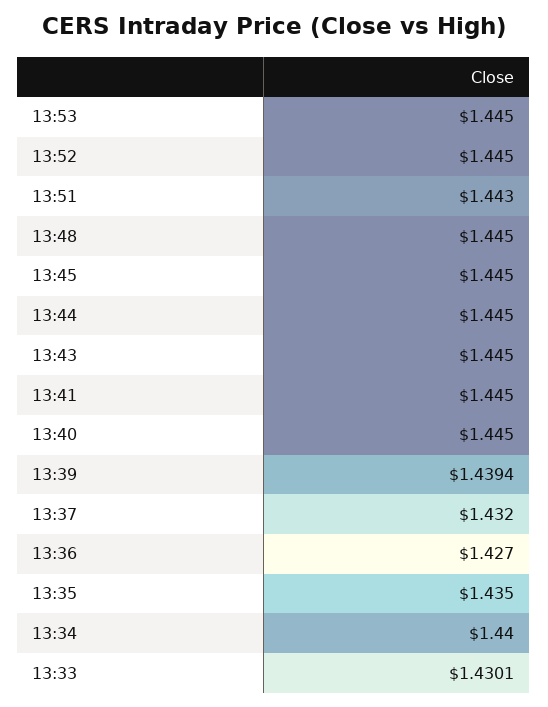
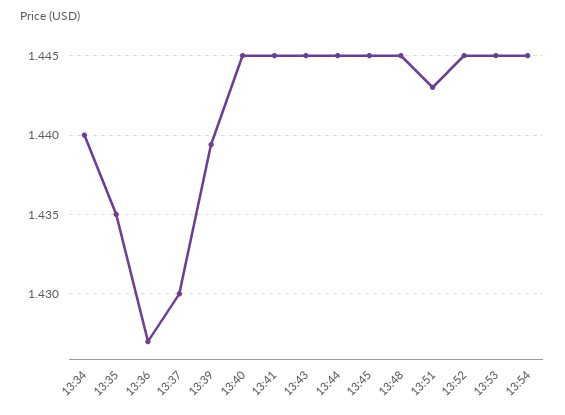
13:37: 1.432 -> 1.43
13:33: 1.4301 -> none
13:54: none -> 1.445

